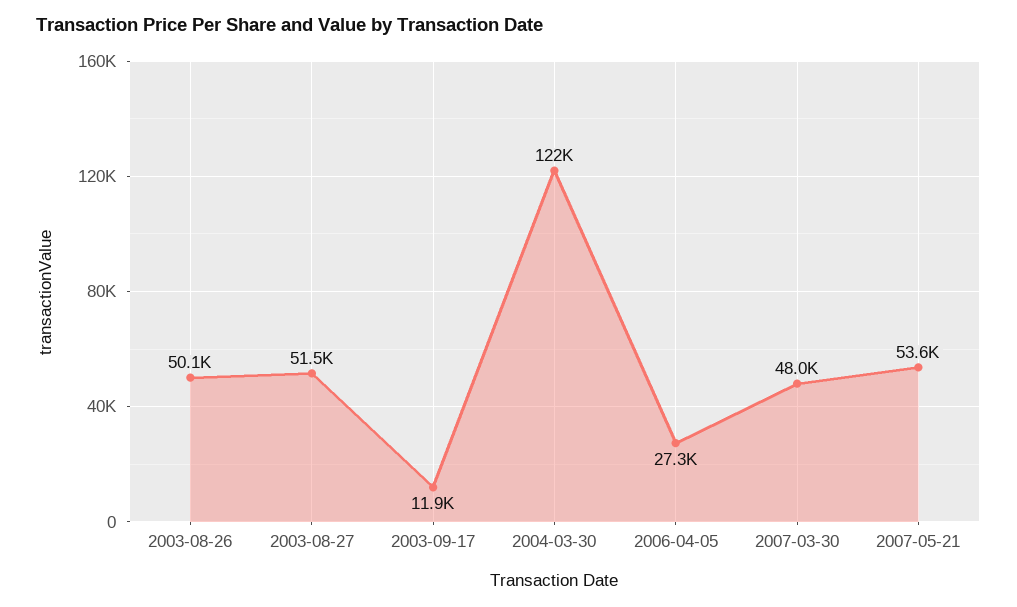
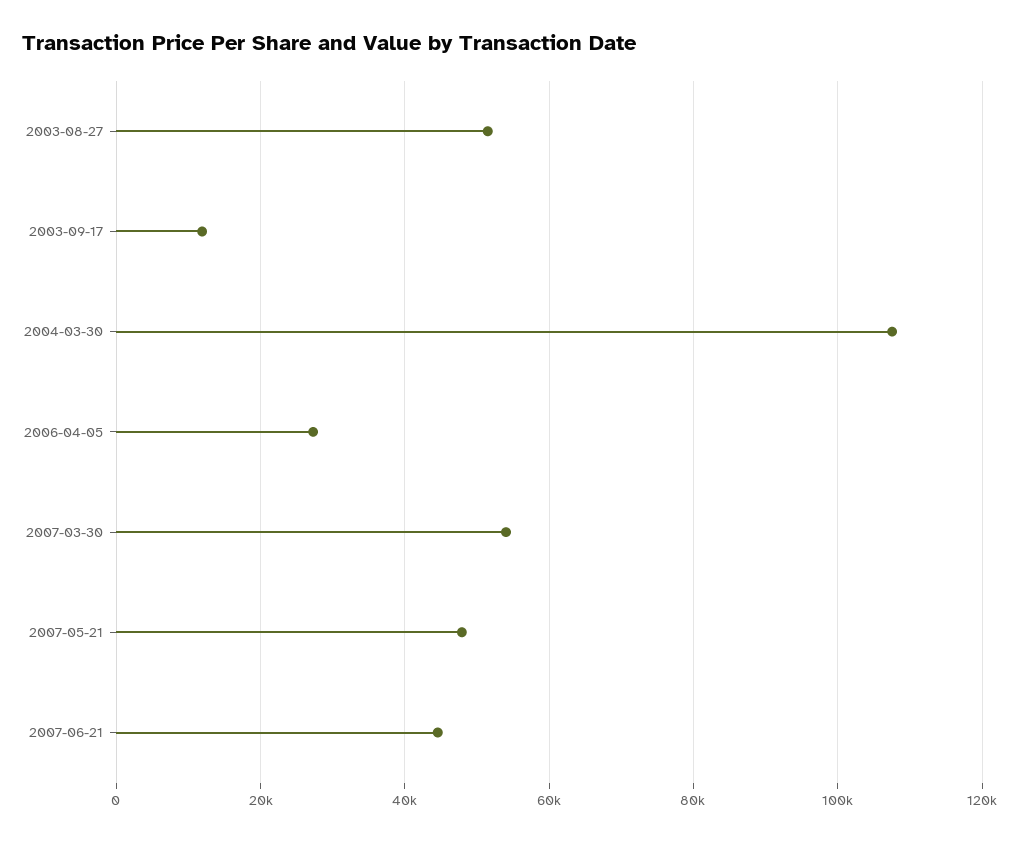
2003-08-26: 50100 -> none
2004-03-30: 122000 -> 108000
2007-03-30: 48000 -> 54000
2007-05-21: 53600 -> 48000
2007-06-21: none -> 44000

